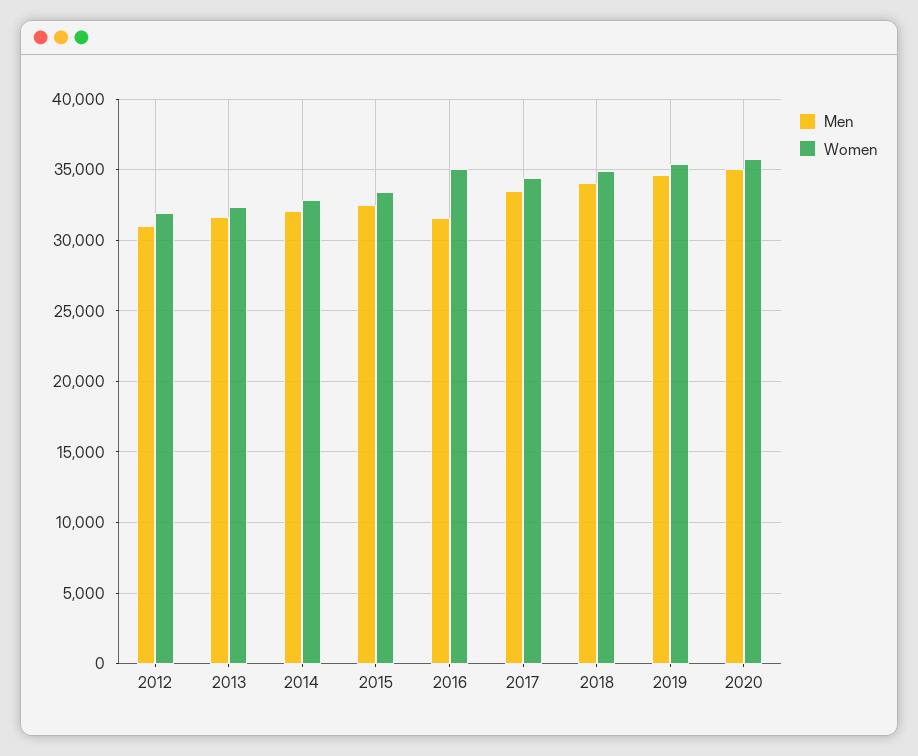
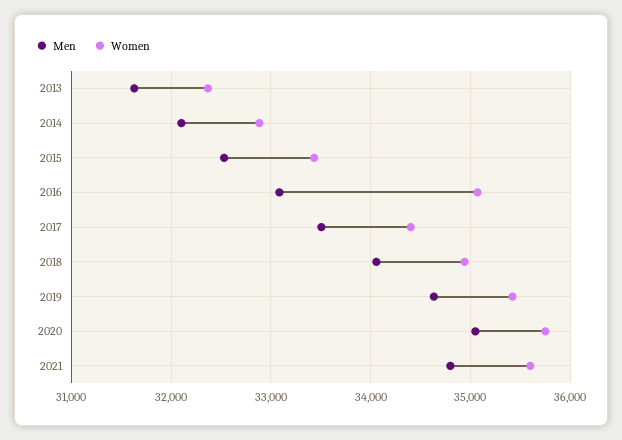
Men, 2012: 31000 -> none
Women, 2012: 32000 -> none
Men, 2016: 31500 -> 33100
Men, 2021: none -> 34800
Women, 2021: none -> 35600

